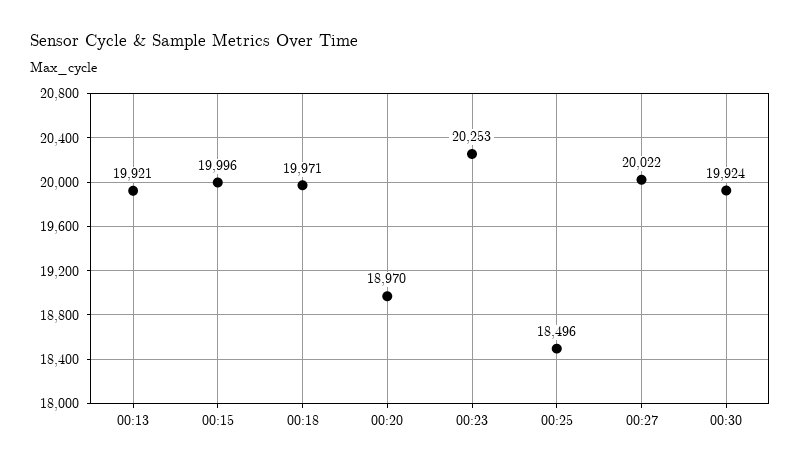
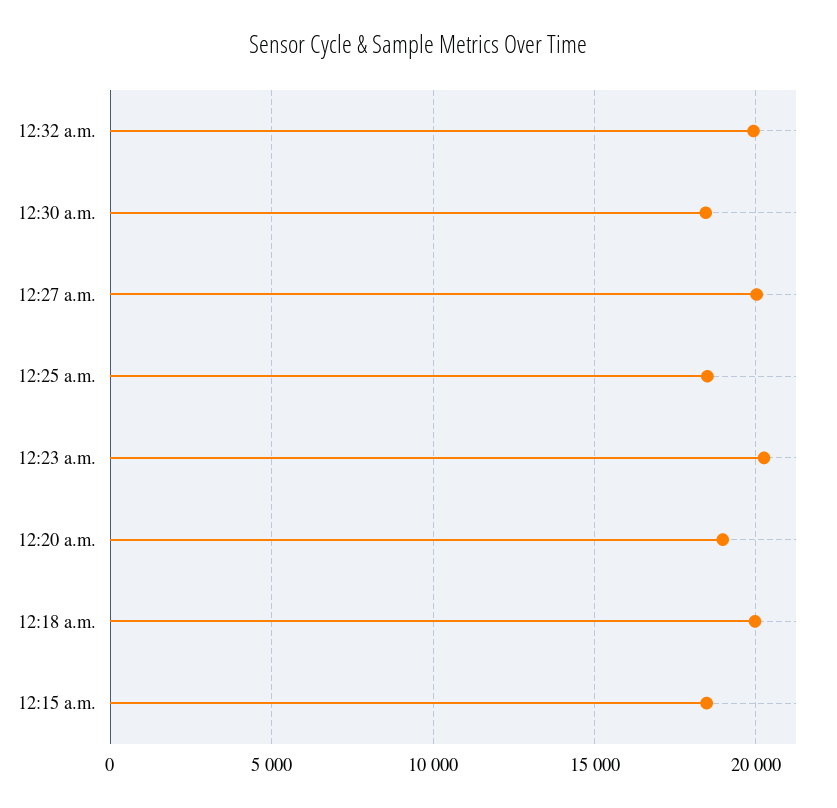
00:13: 19921 -> none
00:15: 19996 -> 18500
00:30: 19924 -> 18500
12:32 a.m.: none -> 20000

